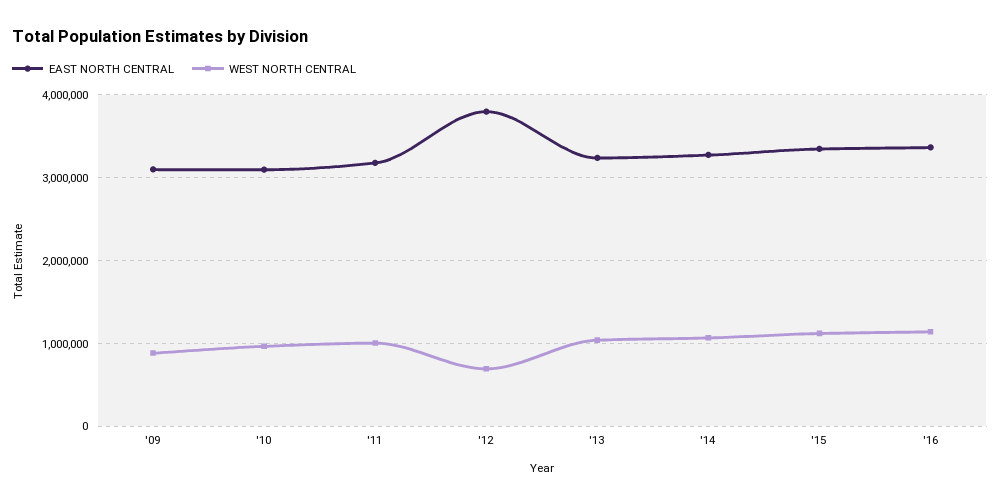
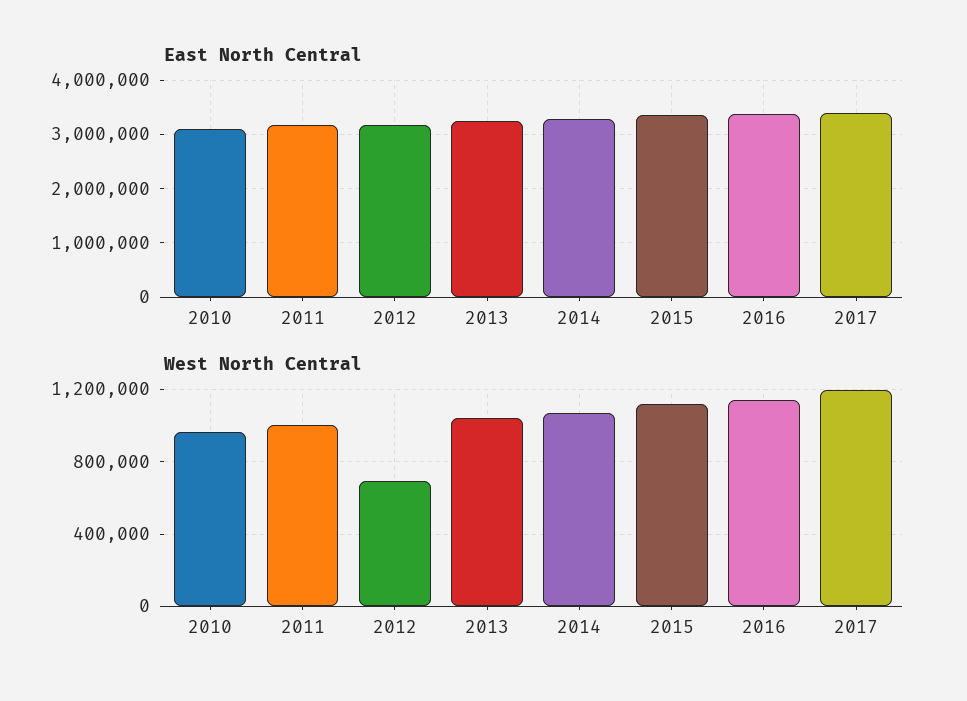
EAST NORTH CENTRAL, '09: 3100000 -> none
WEST NORTH CENTRAL, '09: 900000 -> none
EAST NORTH CENTRAL, '12: 3800000 -> 3200000
EAST NORTH CENTRAL, 2017: none -> 3400000
WEST NORTH CENTRAL, 2017: none -> 1200000

